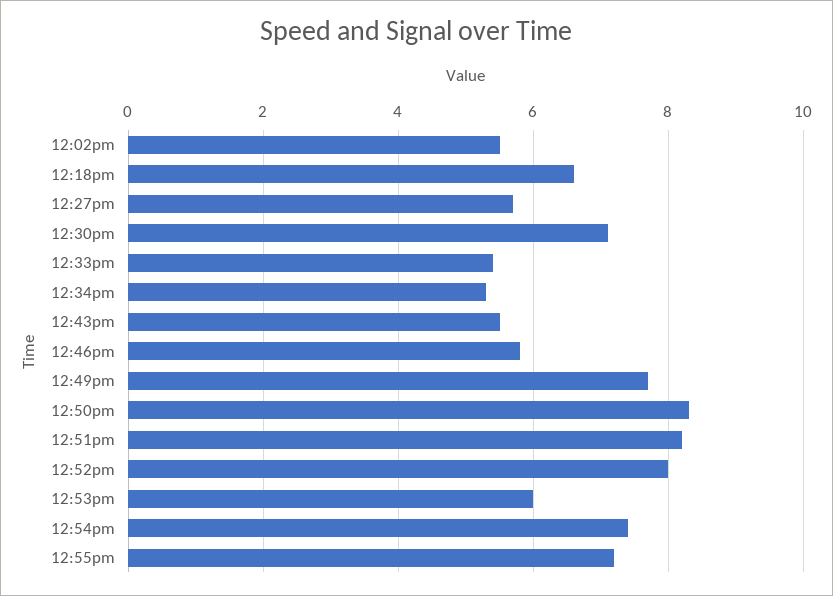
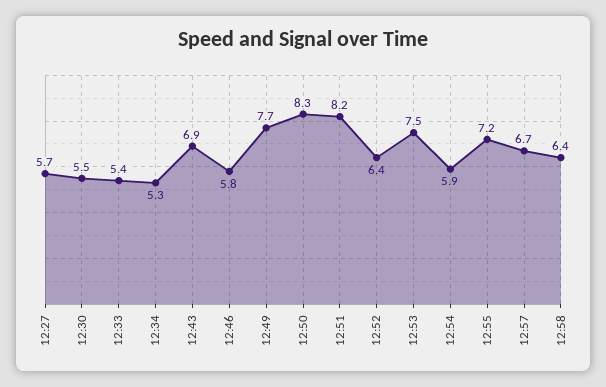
12:02pm: 5.5 -> none
12:18pm: 6.5 -> none
12:30pm: 7 -> 5.5
12:43pm: 5.5 -> 6.9
12:52pm: 8 -> 6.4
12:53pm: 6 -> 7.5
12:54pm: 7.5 -> 5.9
12:57: none -> 6.7
12:58: none -> 6.4

